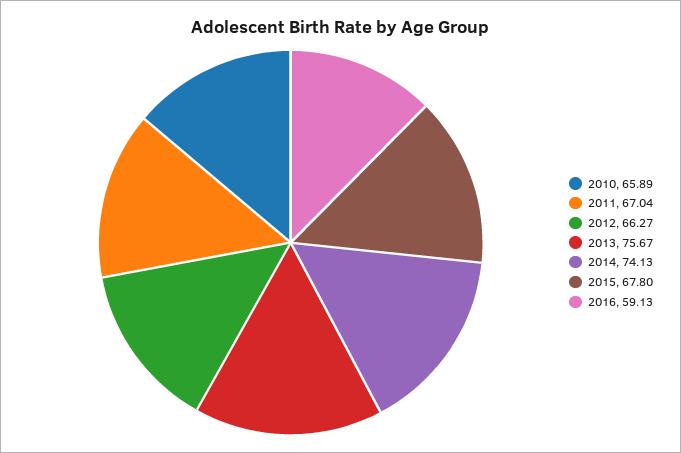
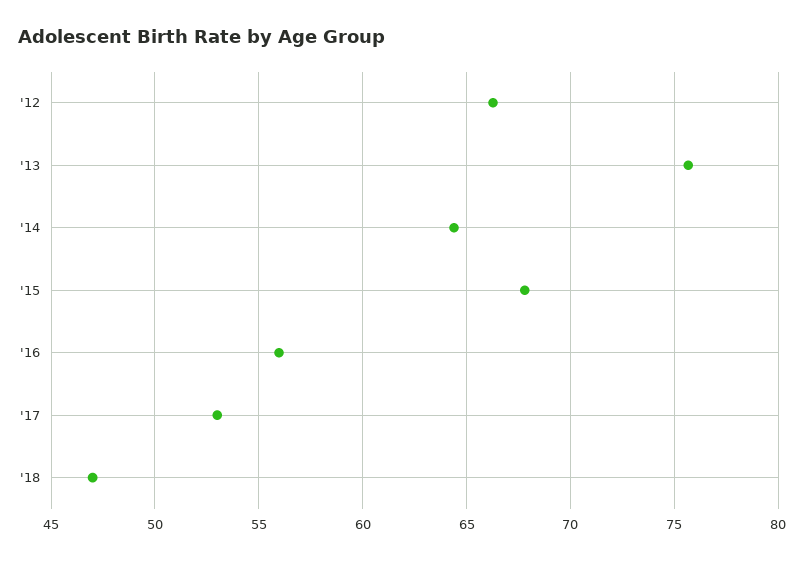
2010: 65.89 -> none
2011: 67.04 -> none
2014: 74.13 -> 64.5
2016: 59.13 -> 56
'17: none -> 53
'18: none -> 47

